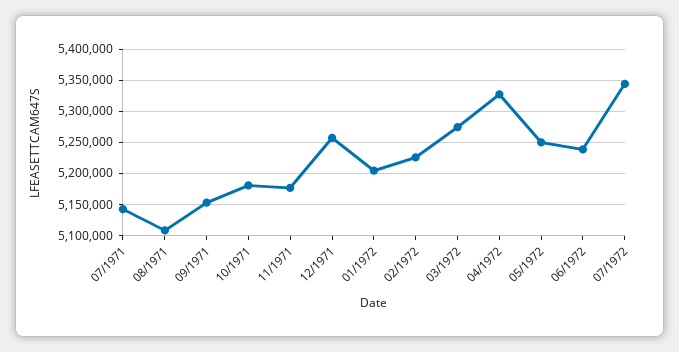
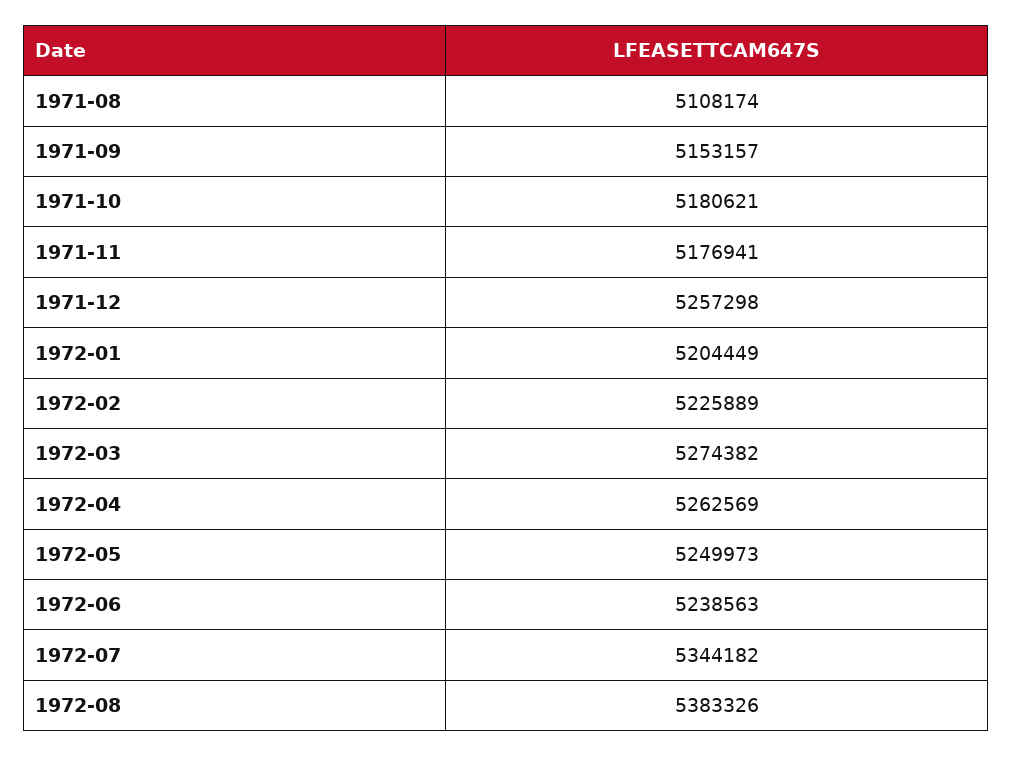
07/1971: 5140000 -> none
04/1972: 5330000 -> 5262569
1972-08: none -> 5383326

